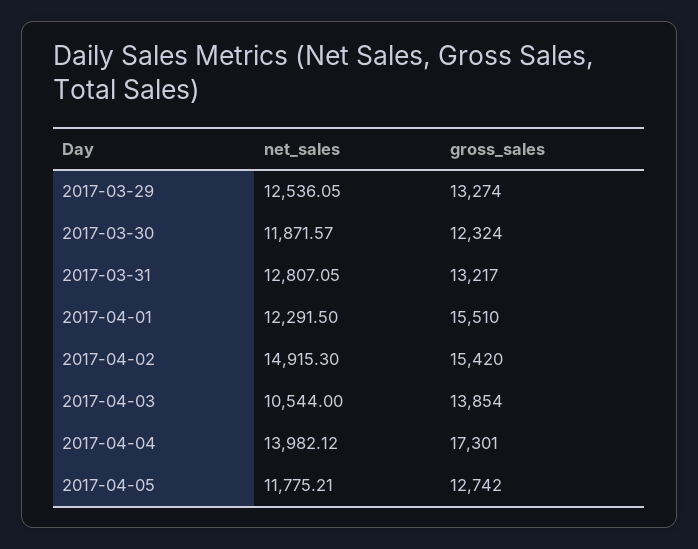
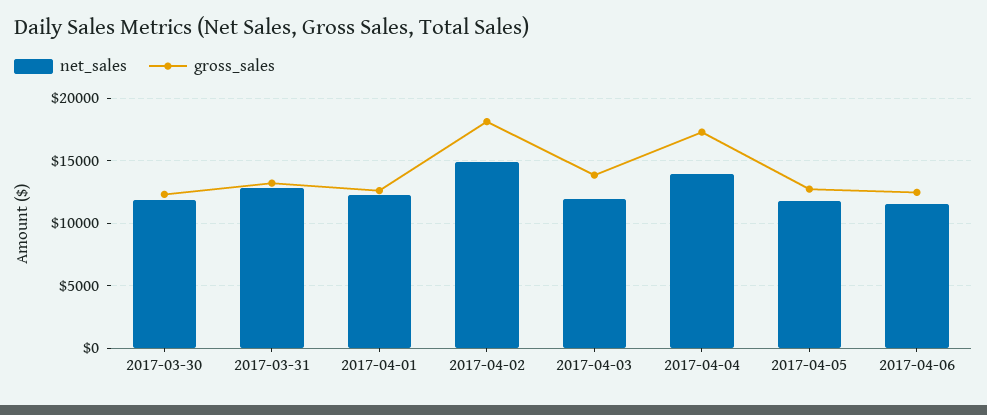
net_sales, 2017-03-29: 12536.05 -> none
gross_sales, 2017-03-29: 13274 -> none
gross_sales, 2017-04-01: 15510 -> 12500
gross_sales, 2017-04-02: 15420 -> 18000
net_sales, 2017-04-03: 10544 -> 12000
net_sales, 2017-04-06: none -> 11500
gross_sales, 2017-04-06: none -> 12500

